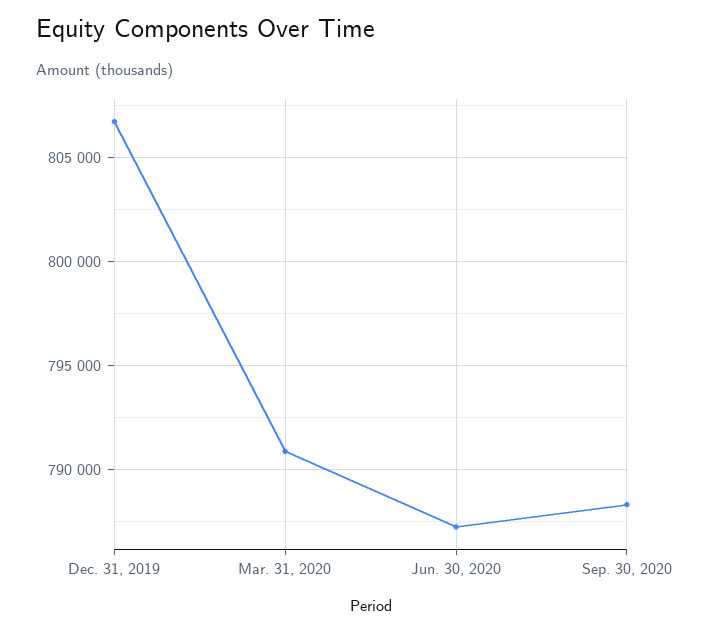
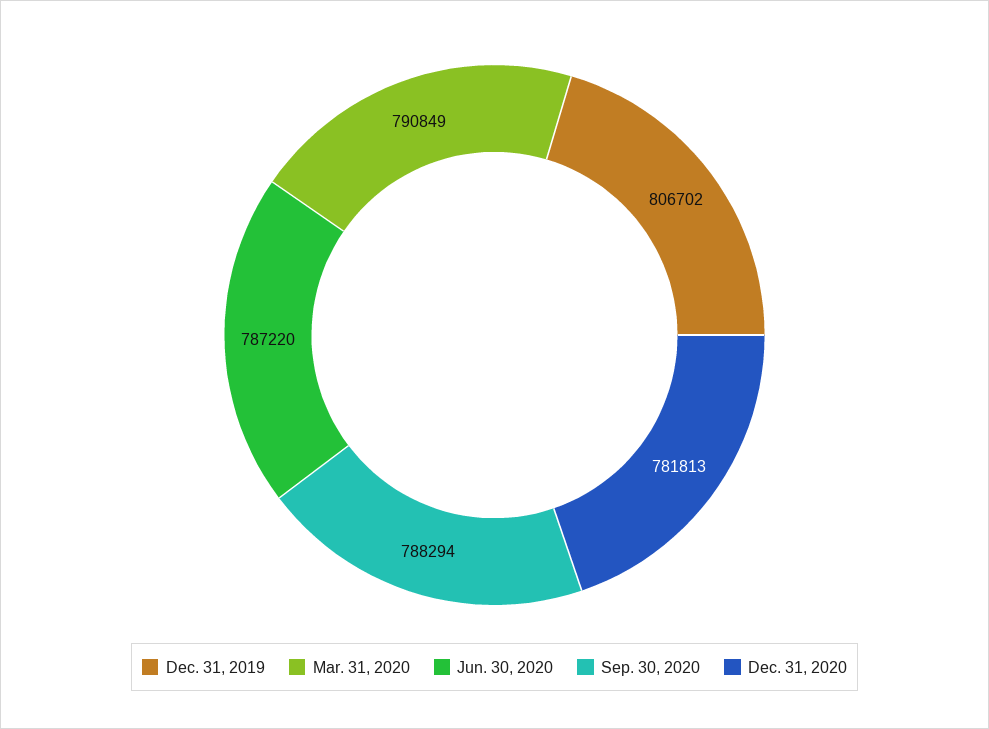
Dec. 31, 2020: none -> 781813

